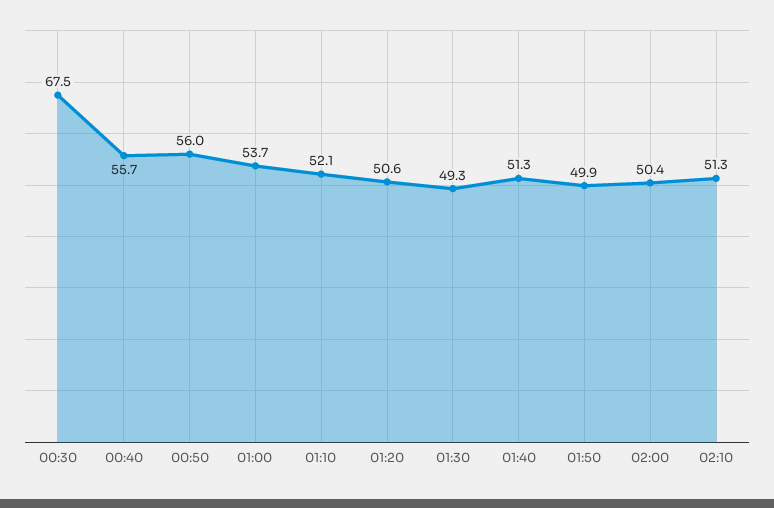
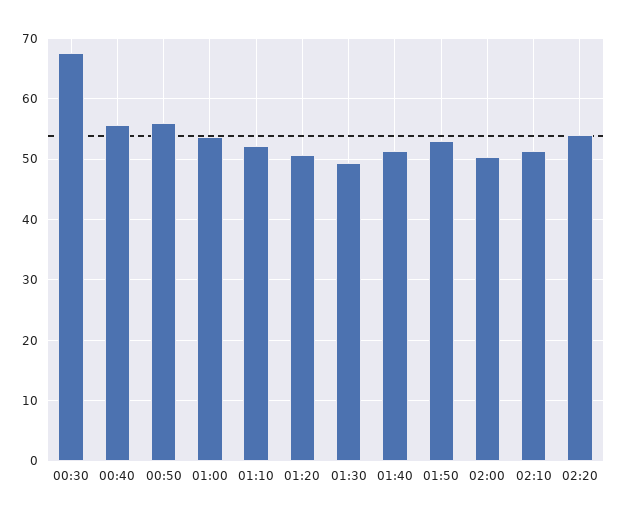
01:50: 49.9 -> 53
02:20: none -> 54

